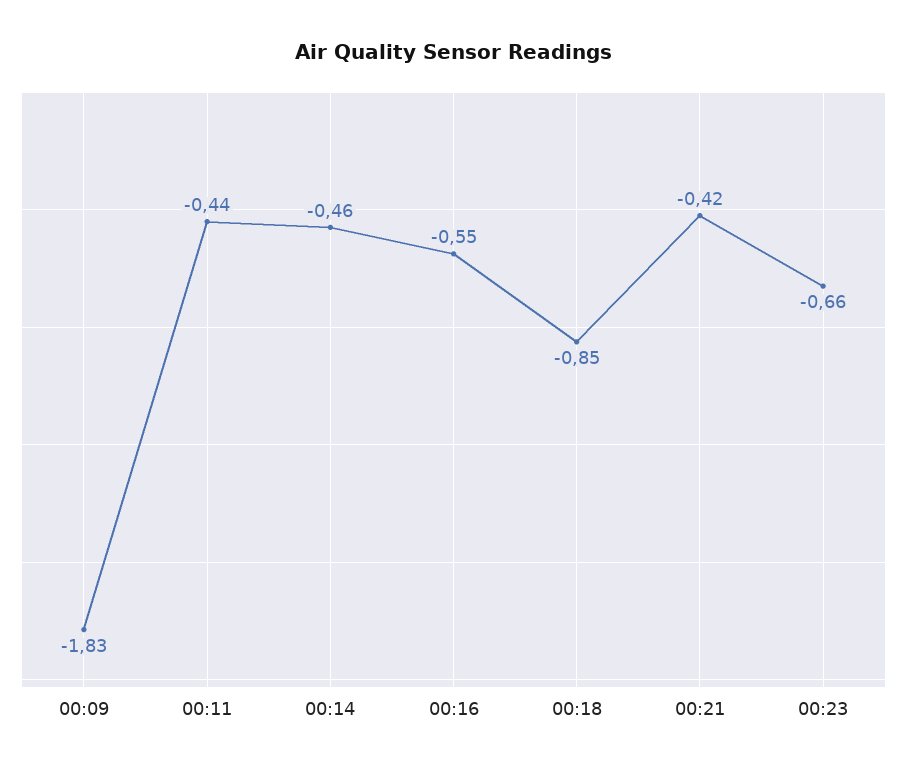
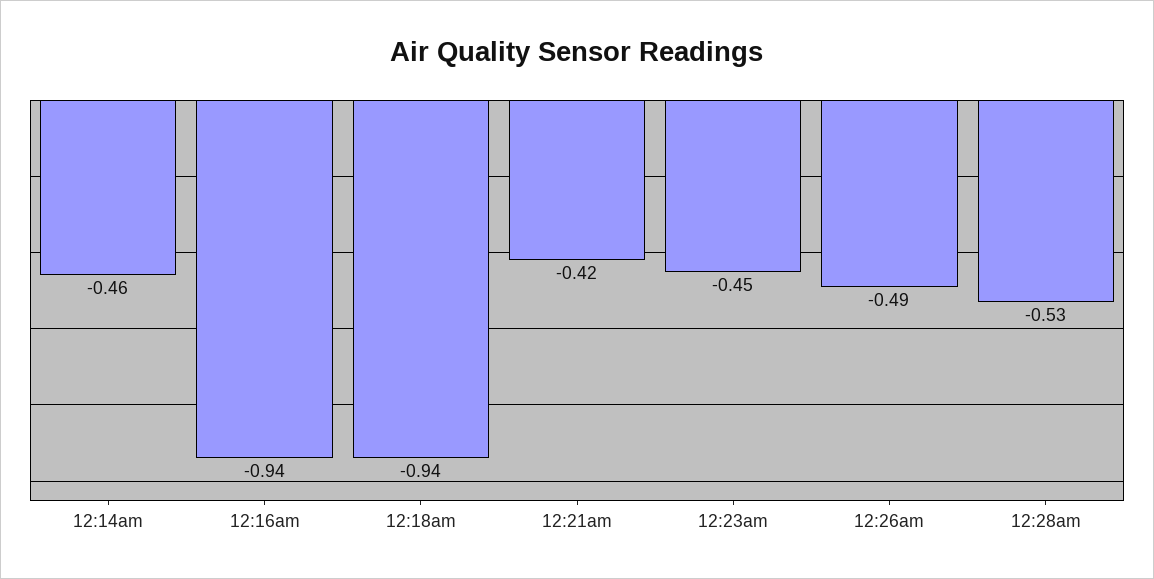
00:09: -1.83 -> none
00:11: -0.44 -> none
00:16: -0.55 -> -0.94
00:18: -0.85 -> -0.94
00:23: -0.66 -> -0.45
12:26am: none -> -0.49
12:28am: none -> -0.53

